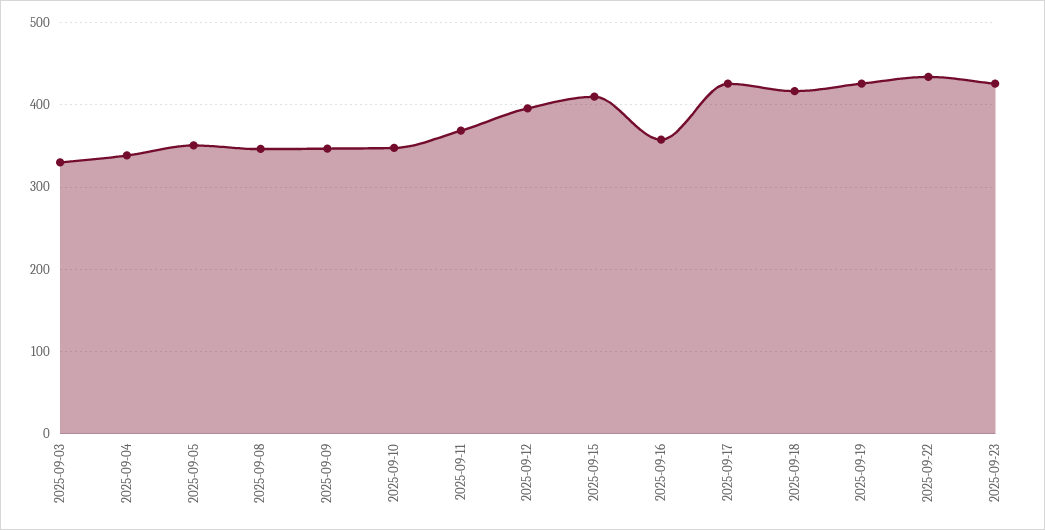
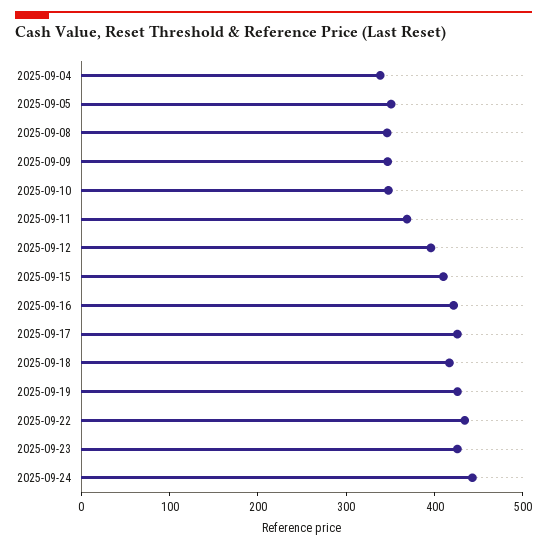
2025-09-03: 330 -> none
2025-09-16: 360 -> 420
2025-09-24: none -> 440

